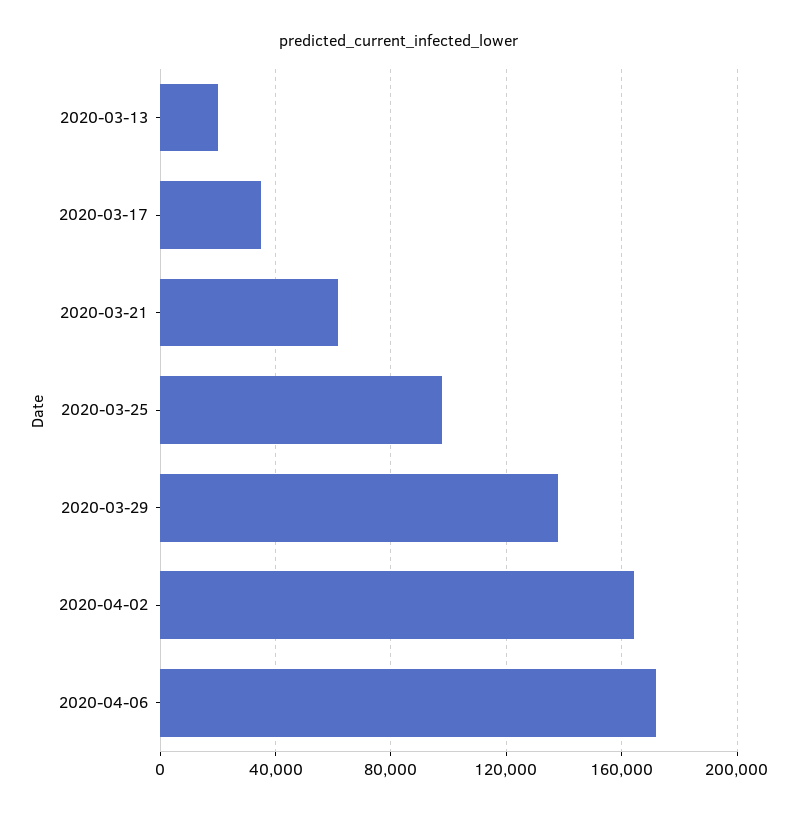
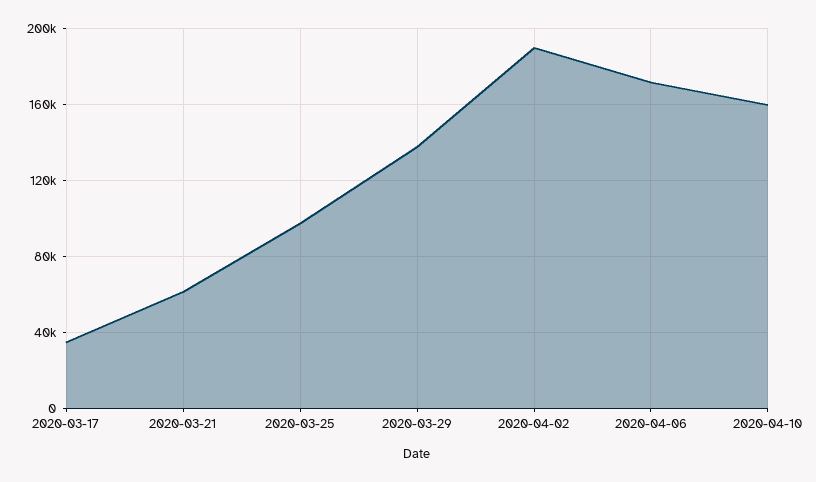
2020-03-13: 20000 -> none
2020-04-02: 165000 -> 190000
2020-04-10: none -> 160000

